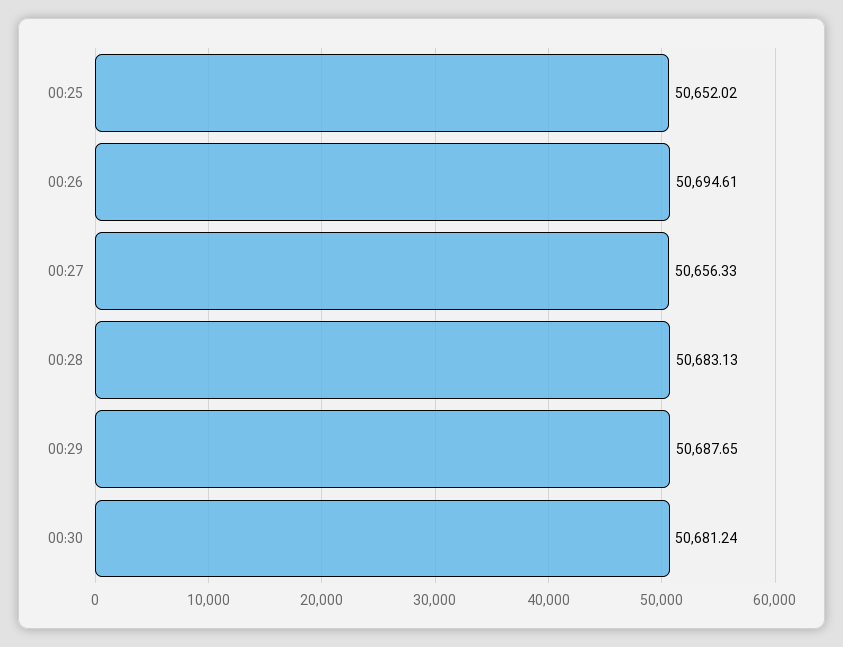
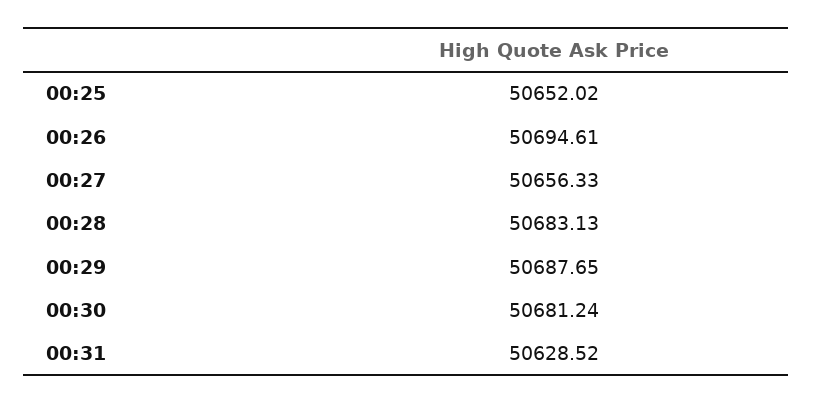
00:31: none -> 50628.52

